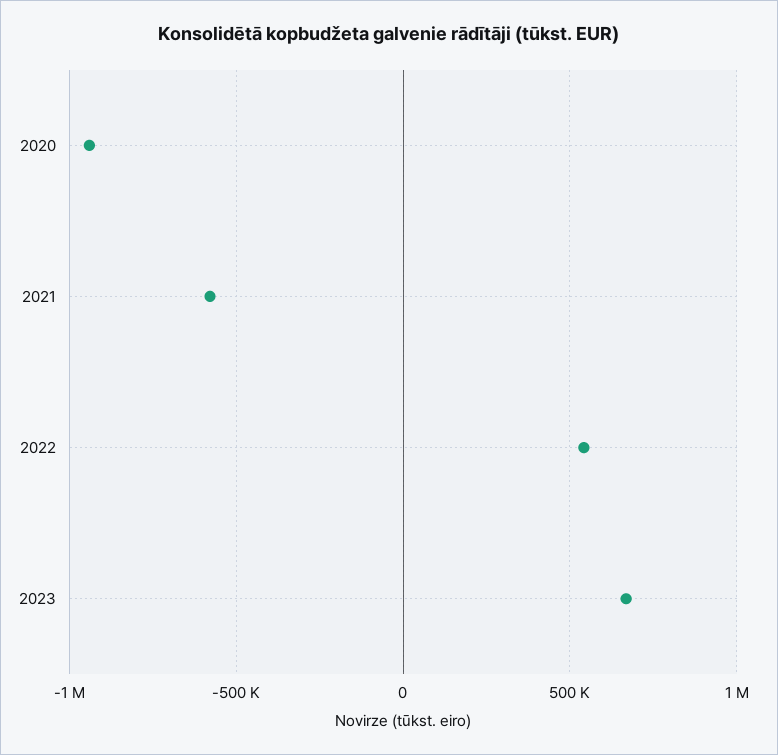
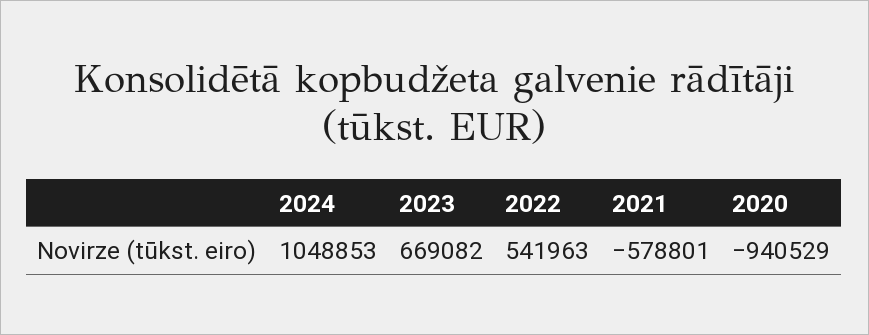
2024: none -> 1048853

